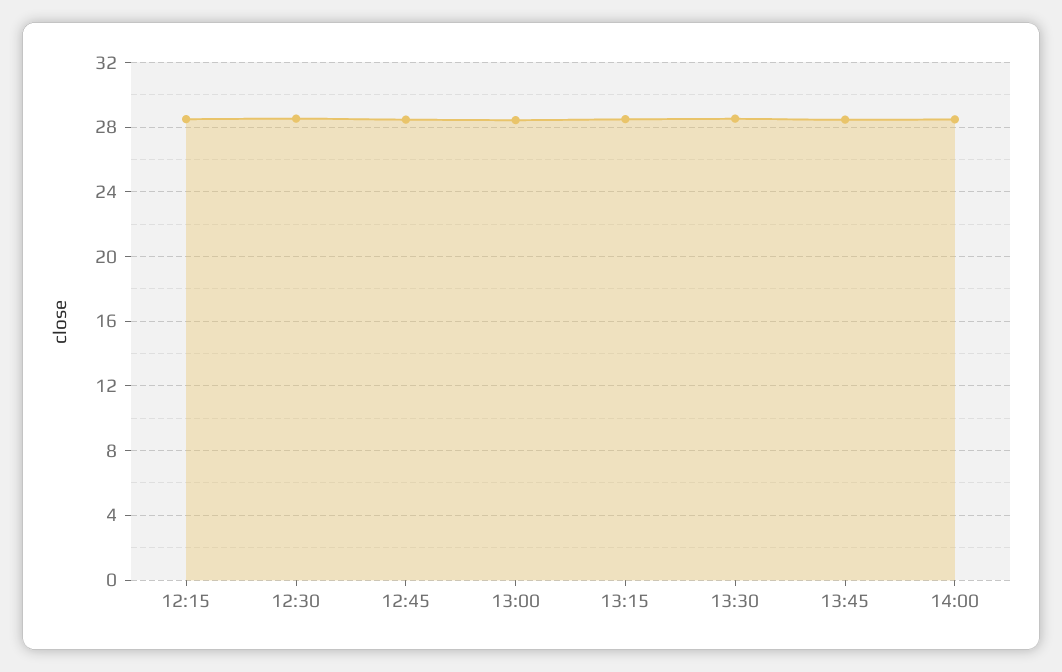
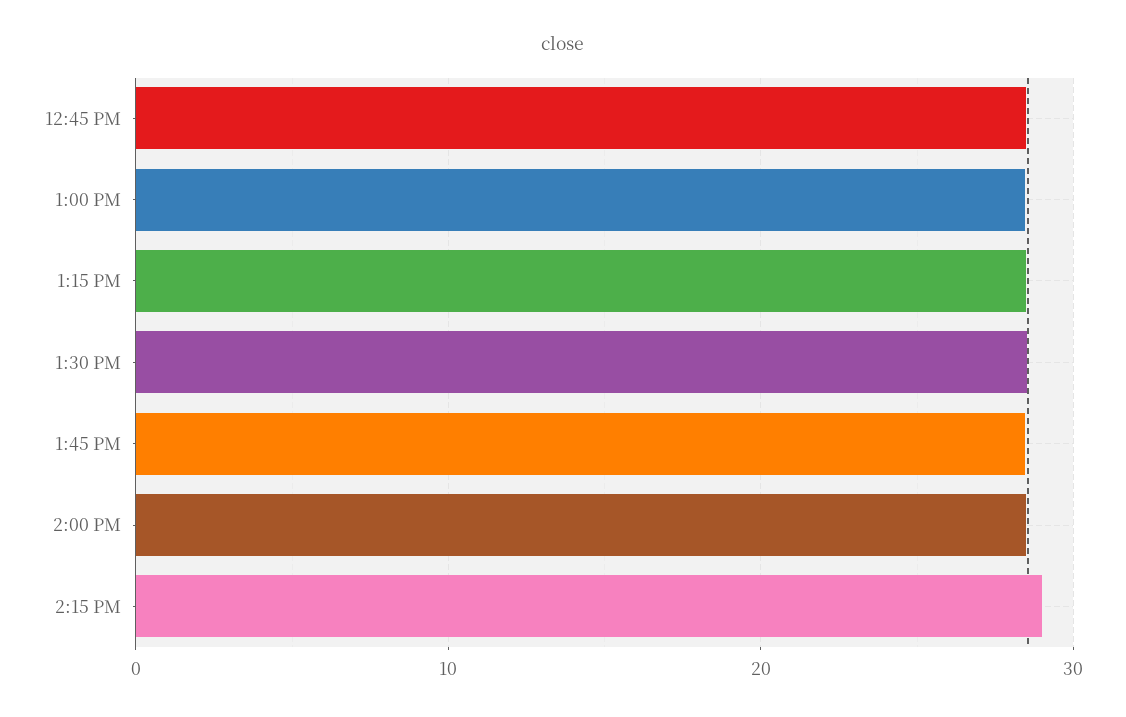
12:15: 28.5 -> none
12:30: 28.5 -> none
2:15 PM: none -> 29

